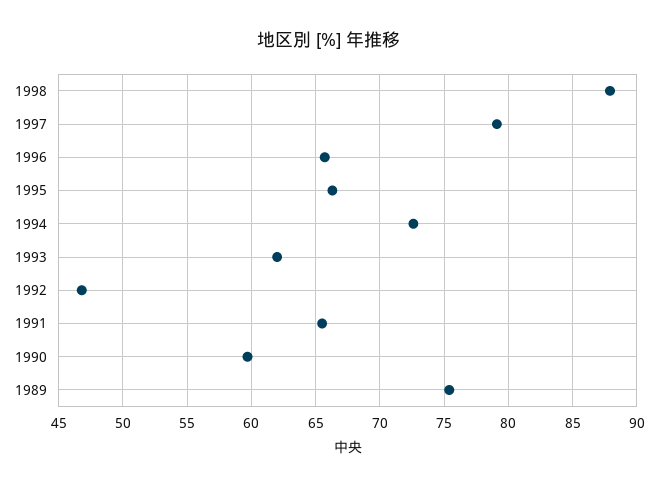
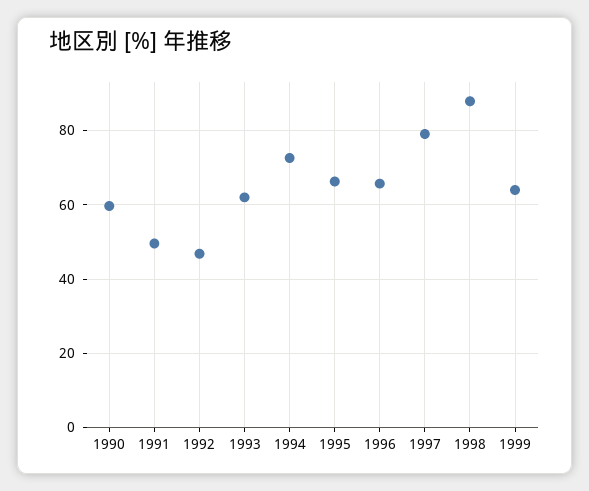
1991: 65.5 -> 50
1989: 75.5 -> none
1999: none -> 64

